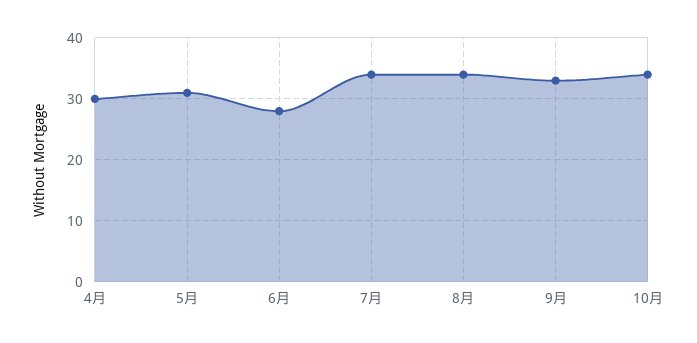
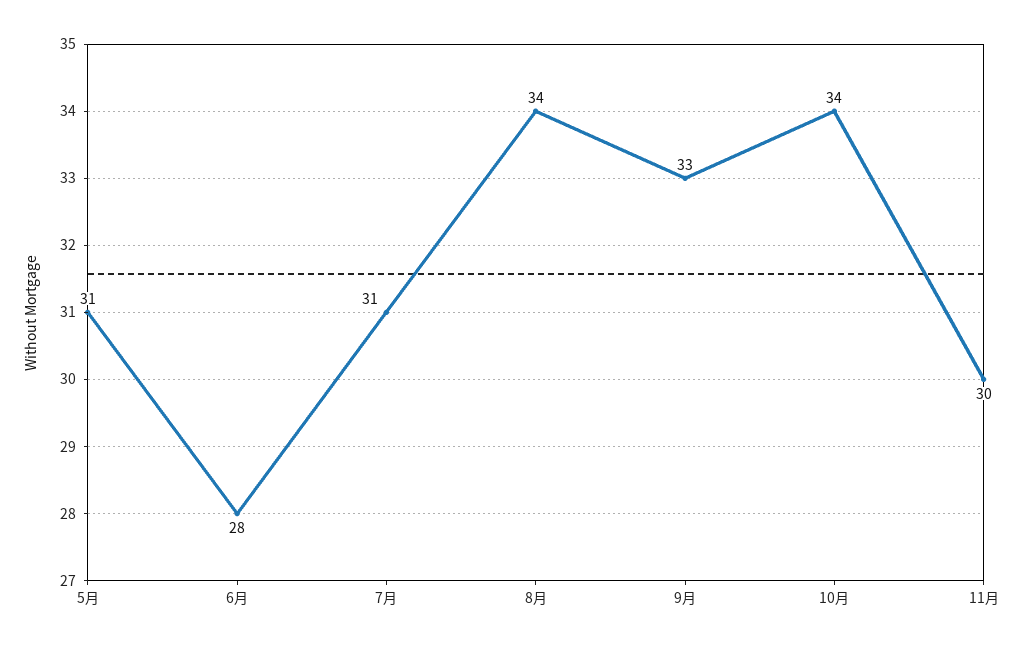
4月: 30 -> none
7月: 34 -> 31
11月: none -> 30

